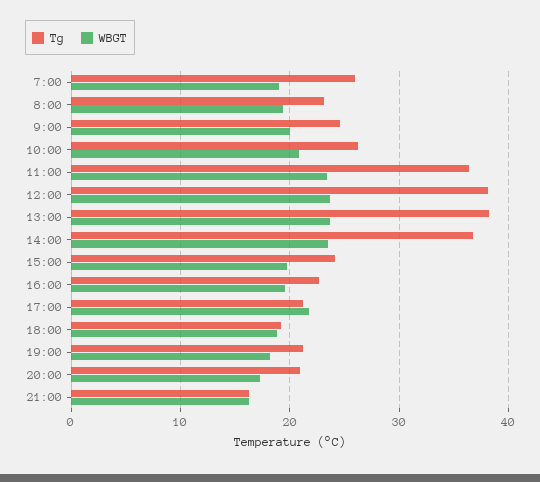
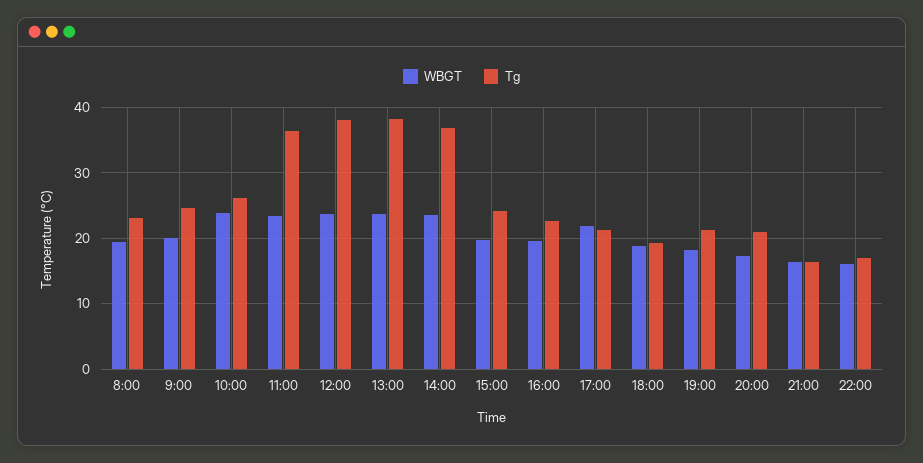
Tg, 7:00: 26 -> none
WBGT, 7:00: 19 -> none
WBGT, 10:00: 21 -> 24
WBGT, 22:00: none -> 16
Tg, 22:00: none -> 17

